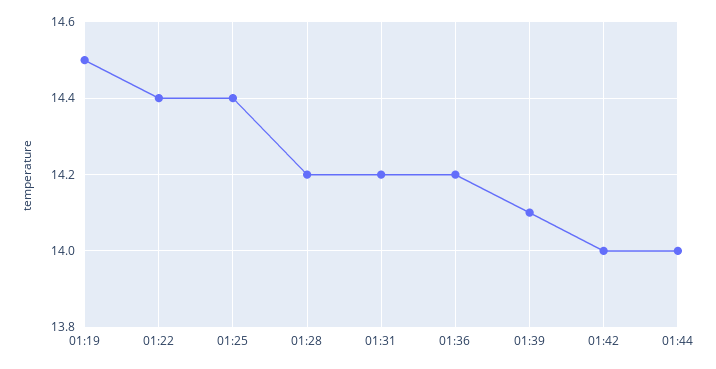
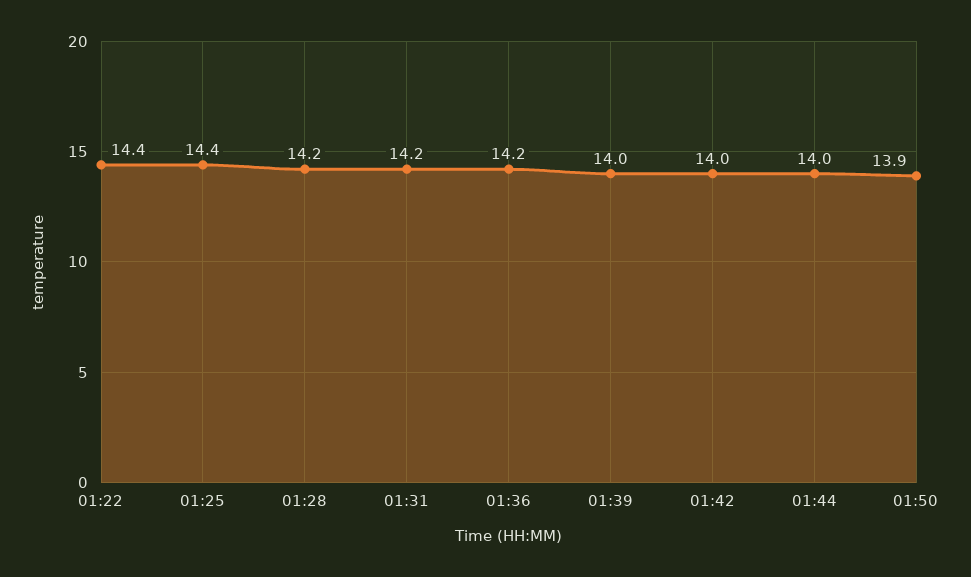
01:19: 14.5 -> none
01:39: 14.1 -> 14
01:50: none -> 13.9

